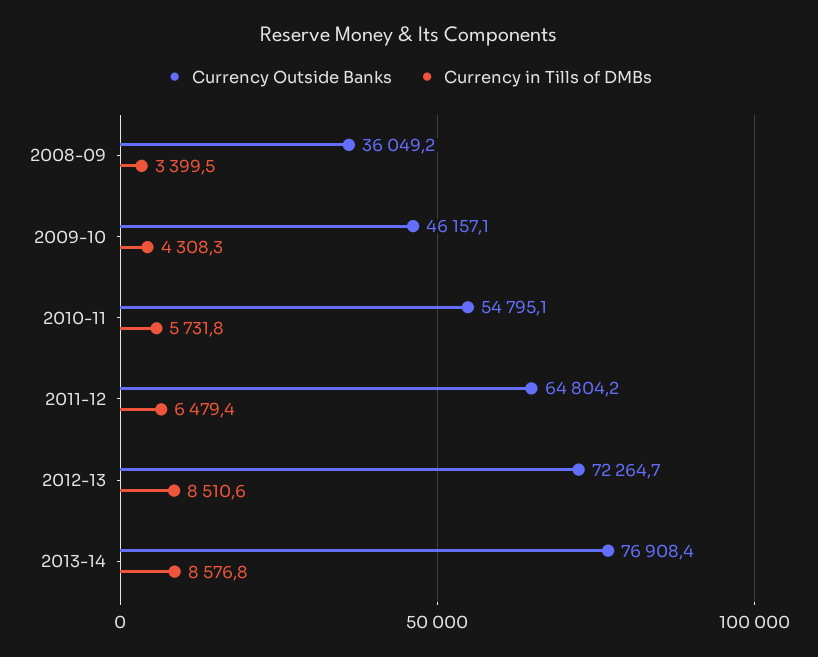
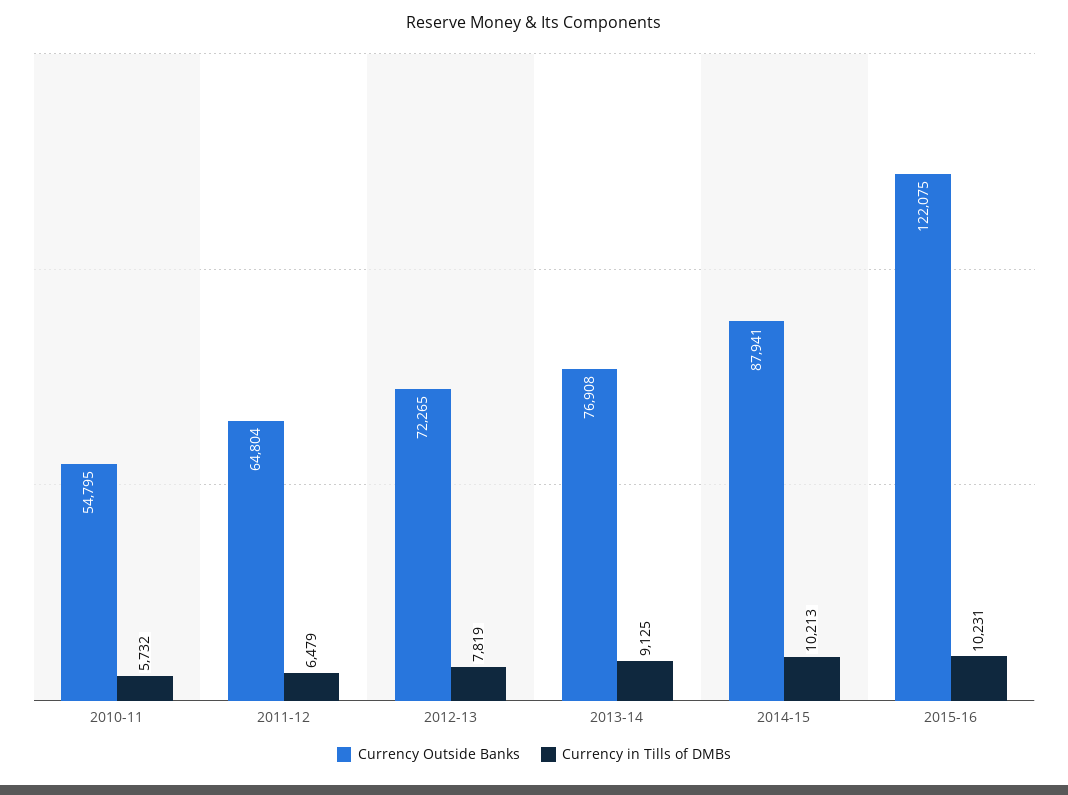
Currency Outside Banks, 2008-09: 36049.2 -> none
Currency in Tills of DMBs, 2008-09: 3399.5 -> none
Currency Outside Banks, 2009-10: 46157.1 -> none
Currency in Tills of DMBs, 2009-10: 4308.3 -> none
Currency in Tills of DMBs, 2012-13: 8510.6 -> 7819
Currency in Tills of DMBs, 2013-14: 8576.8 -> 9125
Currency Outside Banks, 2014-15: none -> 87941
Currency in Tills of DMBs, 2014-15: none -> 10213
Currency Outside Banks, 2015-16: none -> 122075
Currency in Tills of DMBs, 2015-16: none -> 10231

